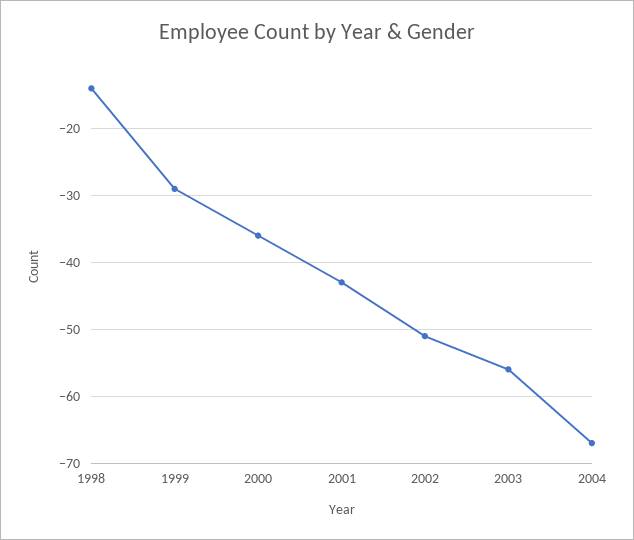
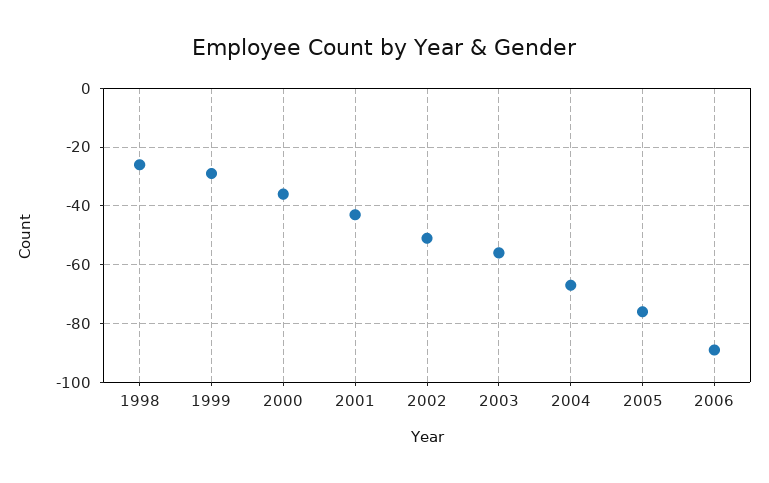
1998: -14 -> -25
2005: none -> -75
2006: none -> -90

